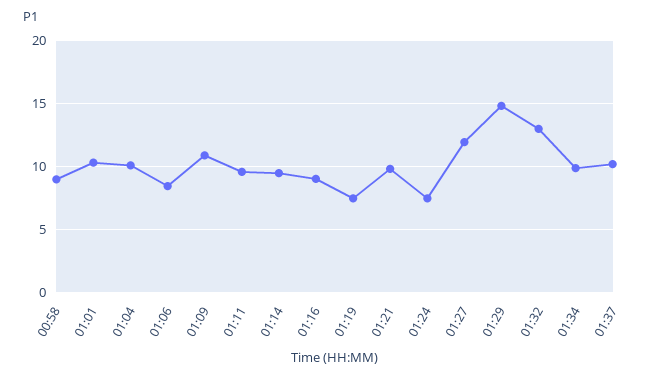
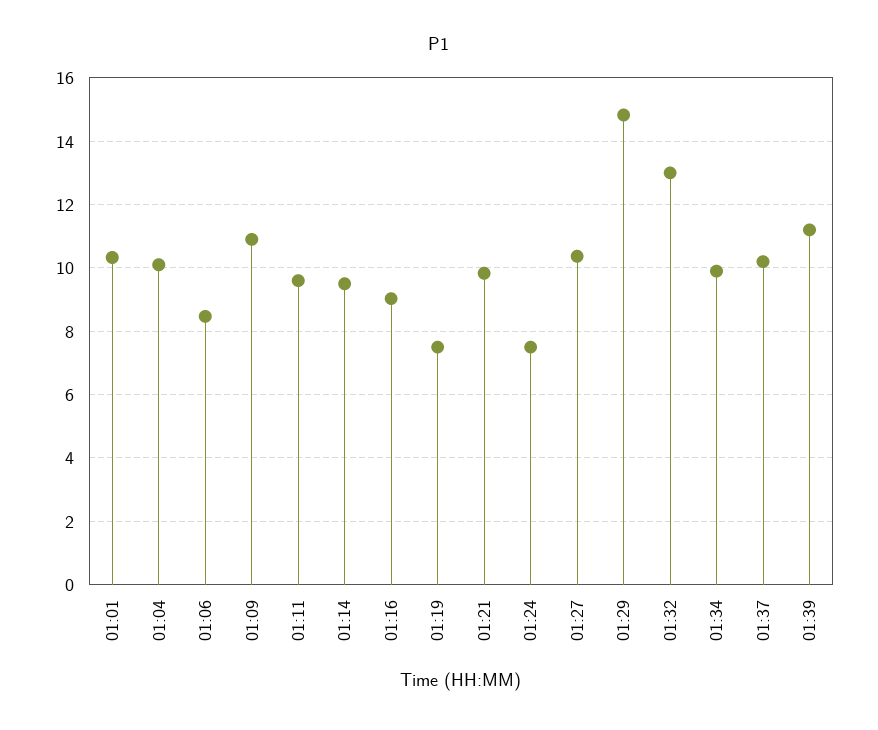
00:58: 9 -> none
01:27: 12 -> 10.4
01:39: none -> 11.2

